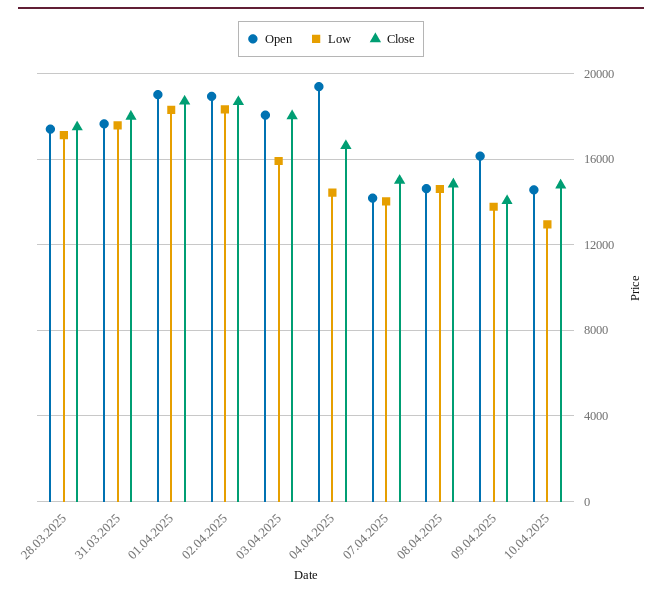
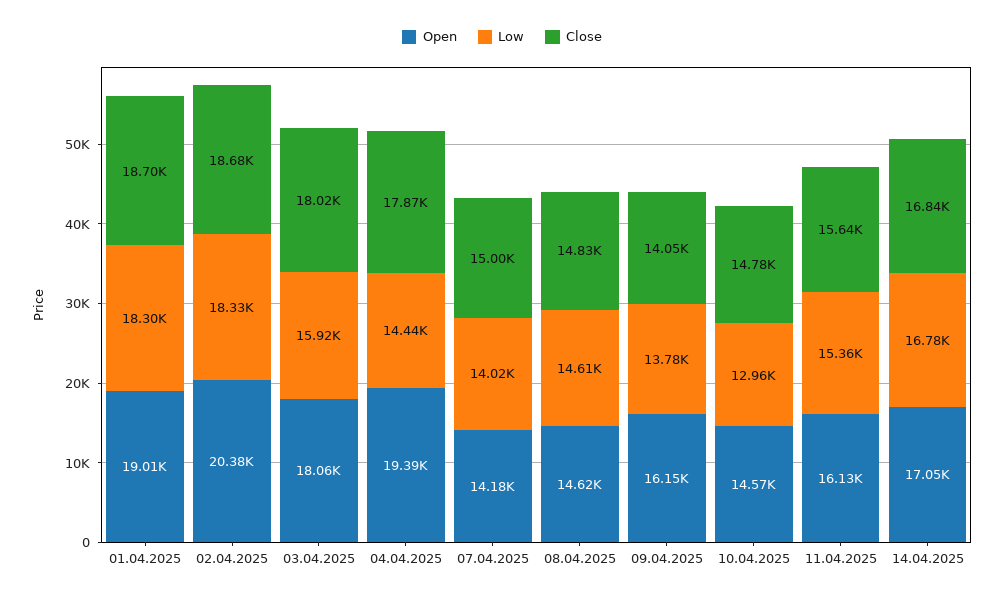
Open, 28.03.2025: 17500 -> none
Low, 28.03.2025: 17000 -> none
Close, 28.03.2025: 17500 -> none
Open, 31.03.2025: 17500 -> none
Low, 31.03.2025: 17500 -> none
Close, 31.03.2025: 18000 -> none
Open, 02.04.2025: 19000 -> 20380
Close, 04.04.2025: 16500 -> 17870
Open, 11.04.2025: none -> 16130
Low, 11.04.2025: none -> 15360
Close, 11.04.2025: none -> 15640
Open, 14.04.2025: none -> 17050
Low, 14.04.2025: none -> 16780
Close, 14.04.2025: none -> 16840

